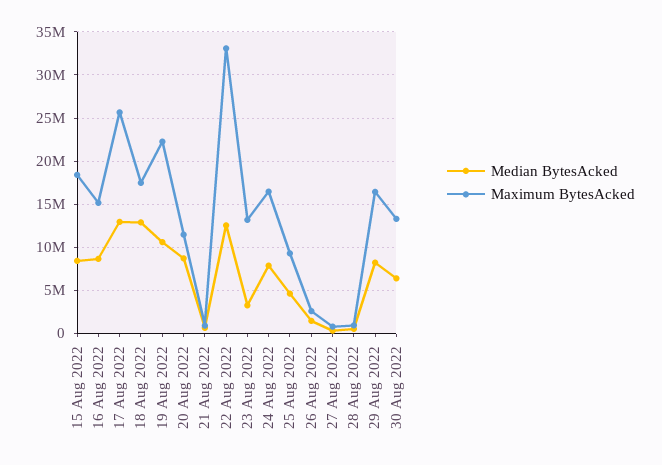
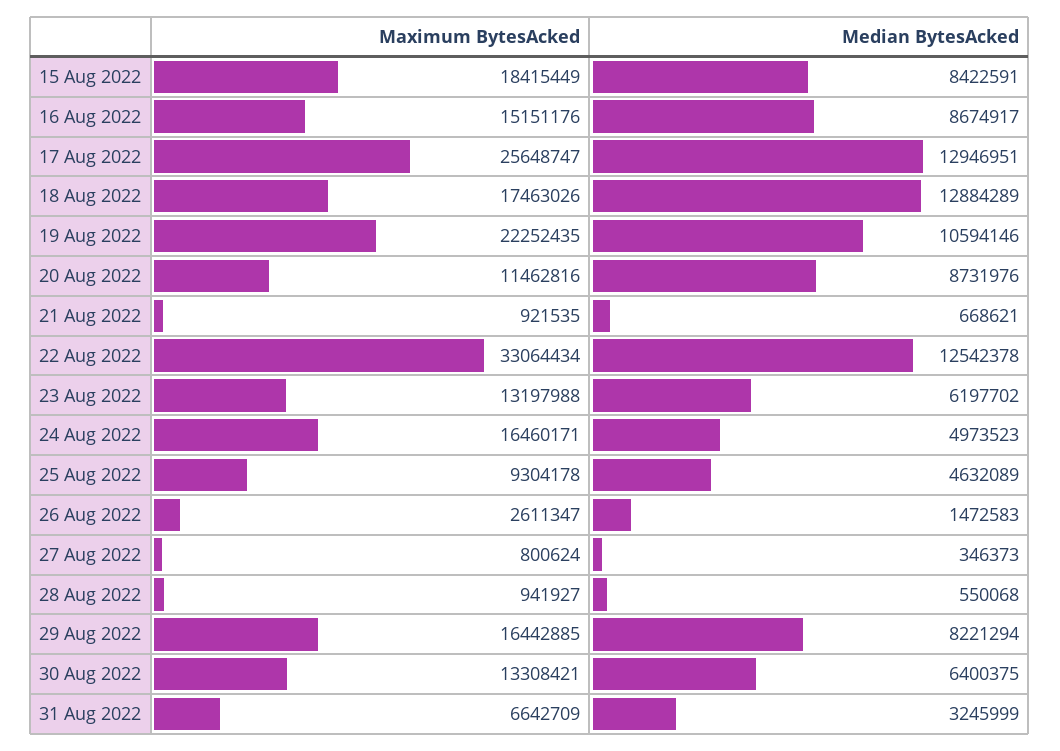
Median BytesAcked, 23 Aug 2022: 3000000 -> 6197702
Median BytesAcked, 24 Aug 2022: 8000000 -> 4973523
Maximum BytesAcked, 31 Aug 2022: none -> 6642709
Median BytesAcked, 31 Aug 2022: none -> 3245999

